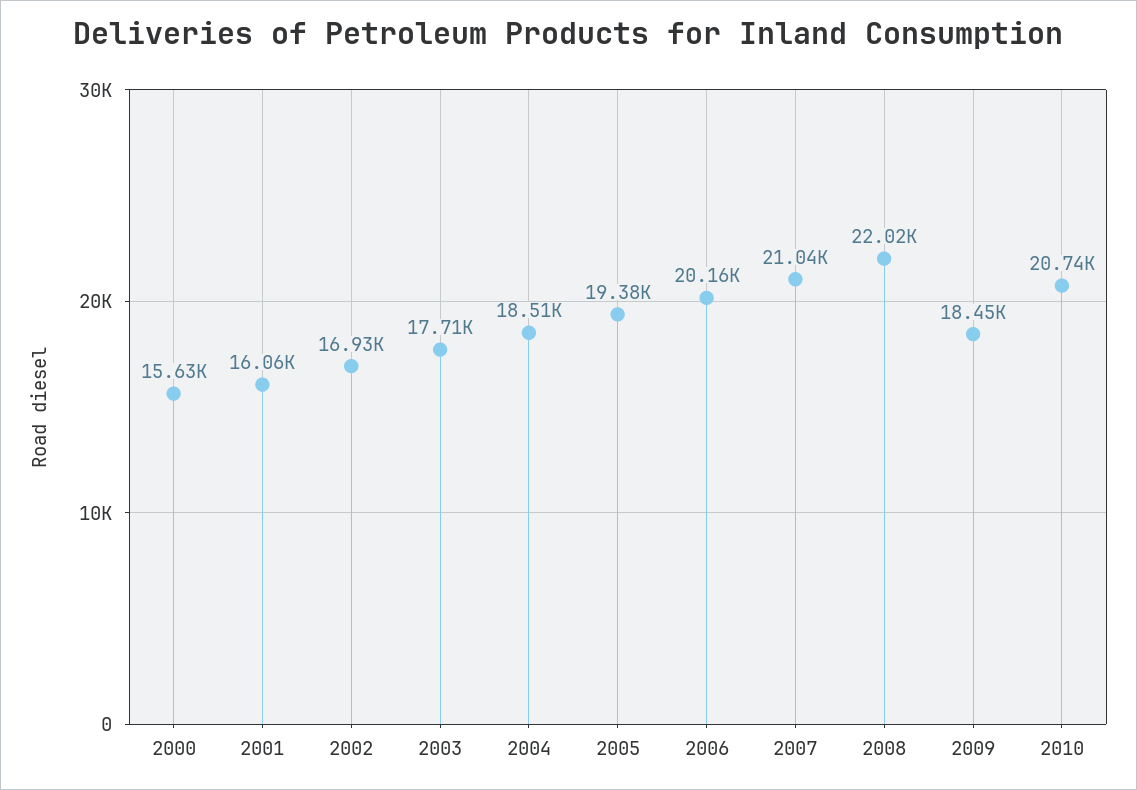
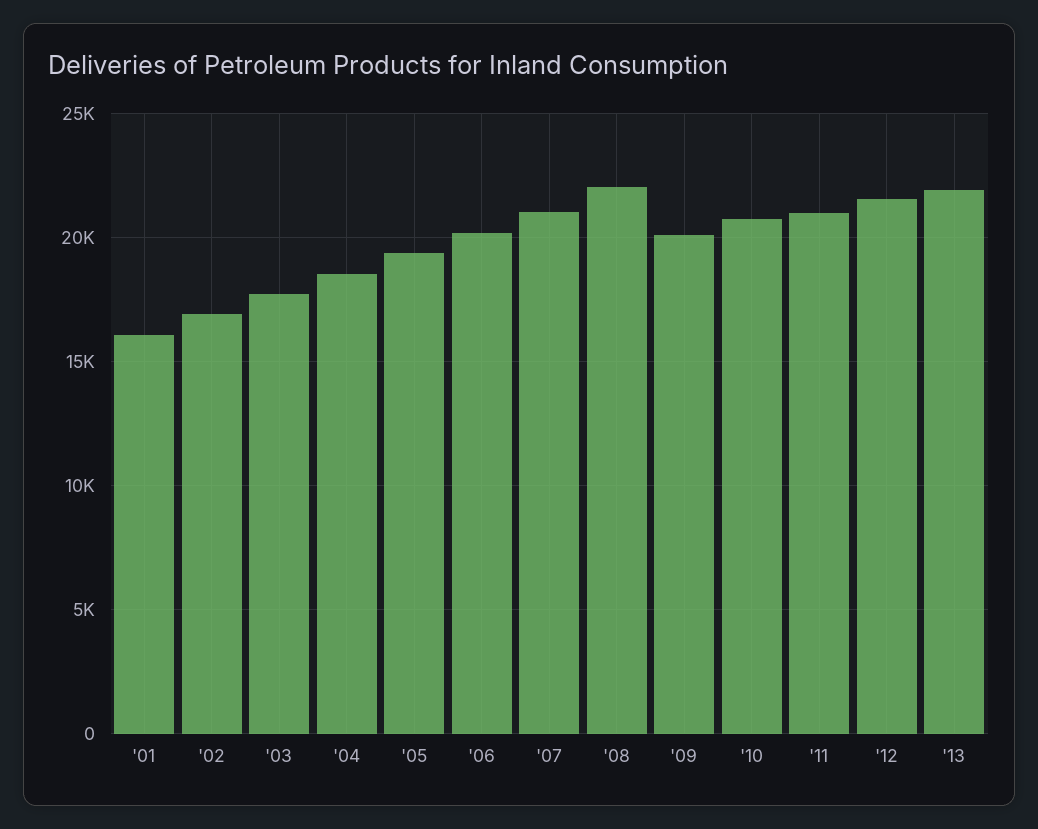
2000: 15630 -> none
2009: 18450 -> 20000
'11: none -> 21000
'12: none -> 21500
'13: none -> 22000

